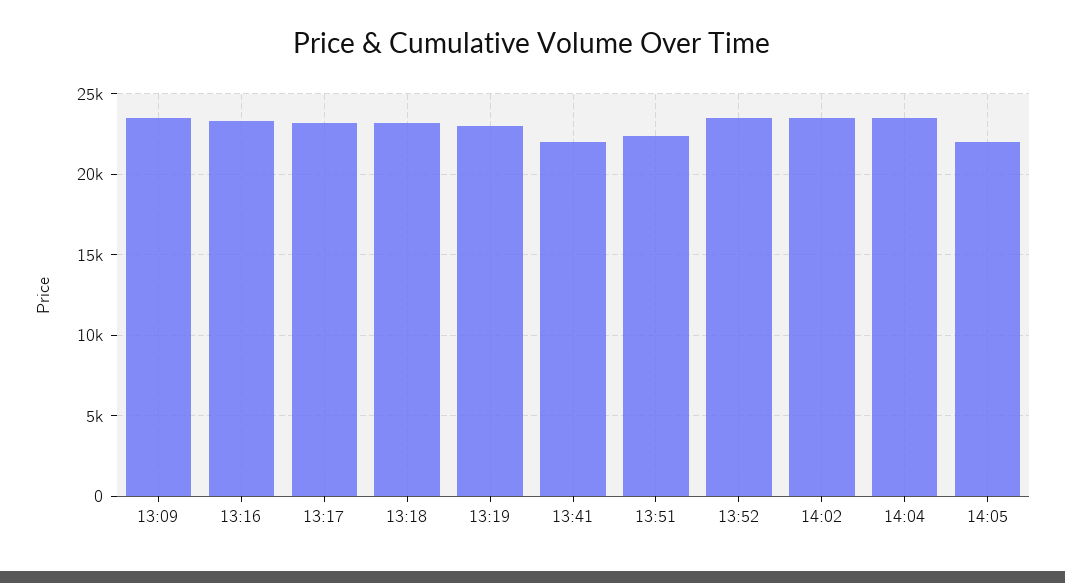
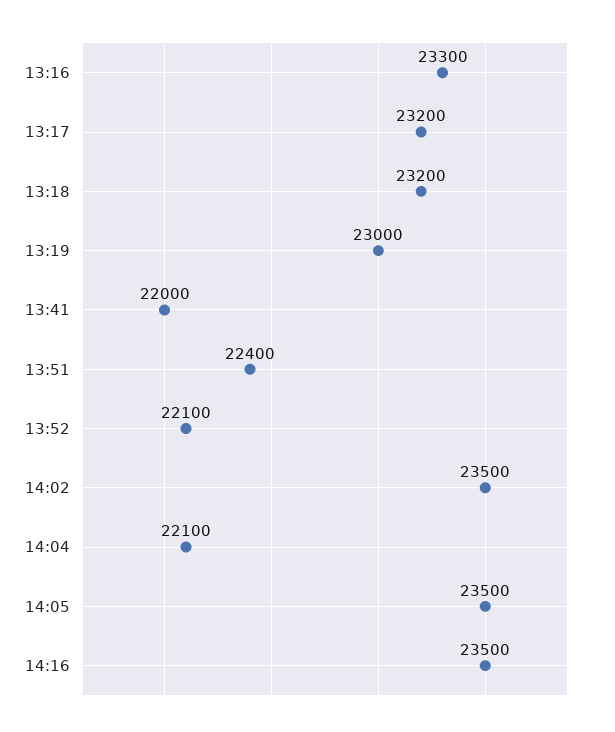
13:09: 23500 -> none
13:52: 23500 -> 22100
14:04: 23500 -> 22100
14:05: 22000 -> 23500
14:16: none -> 23500

